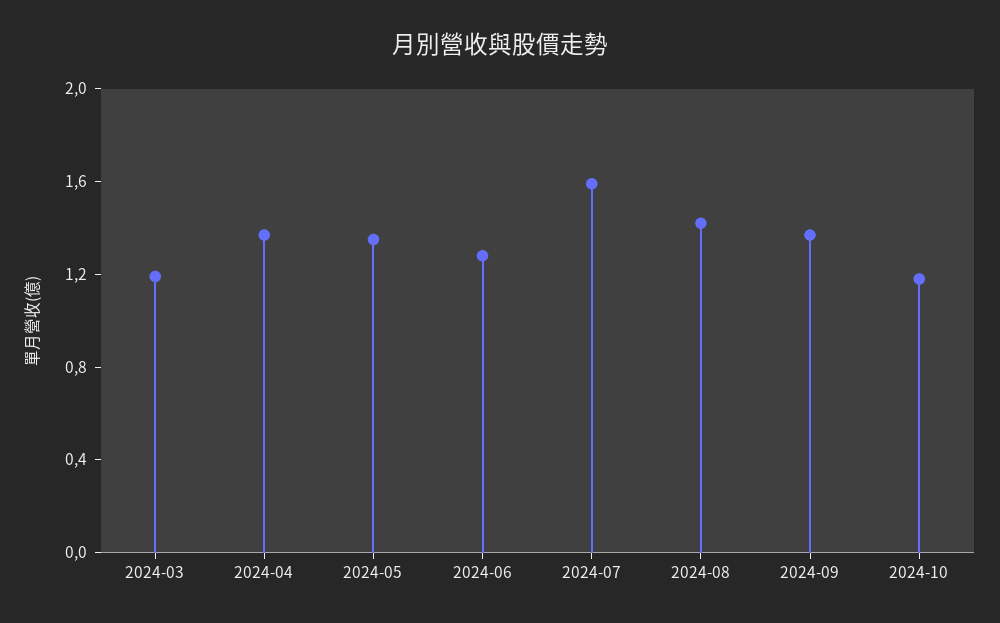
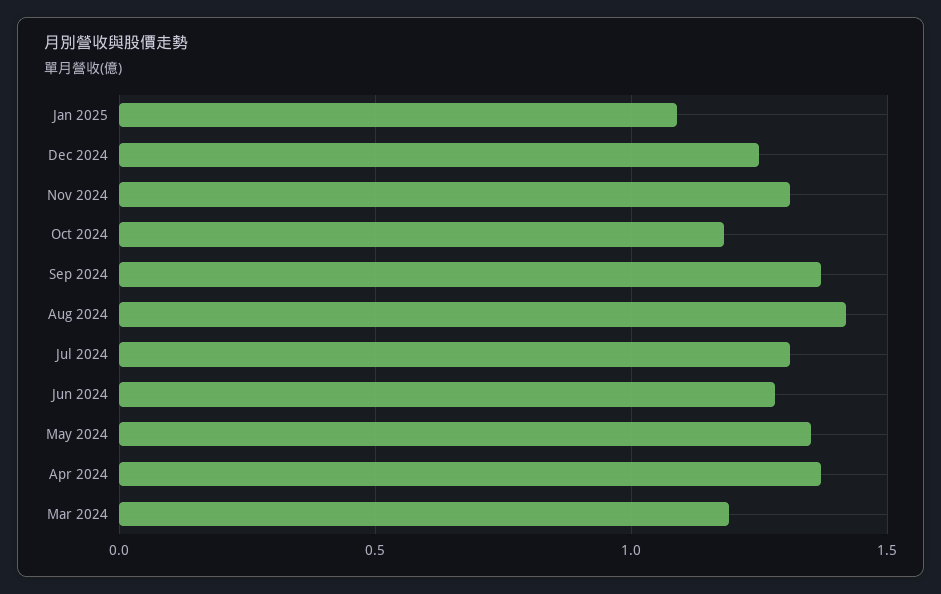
2024-07: 1.6 -> 1.3
Jan 2025: none -> 1.1
Dec 2024: none -> 1.25
Nov 2024: none -> 1.3

